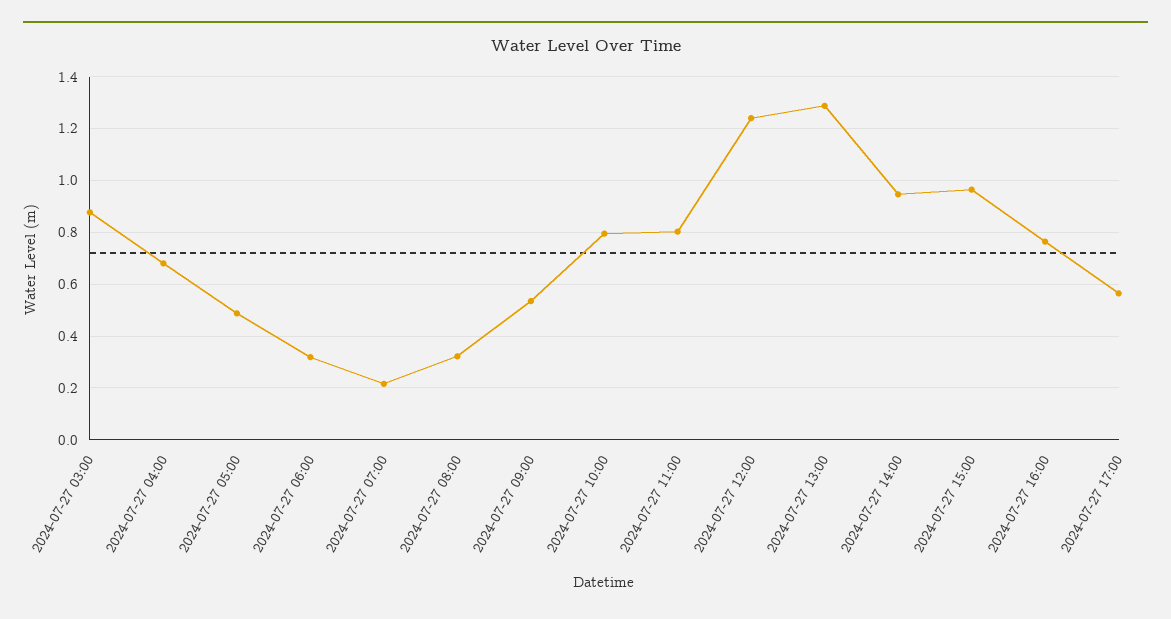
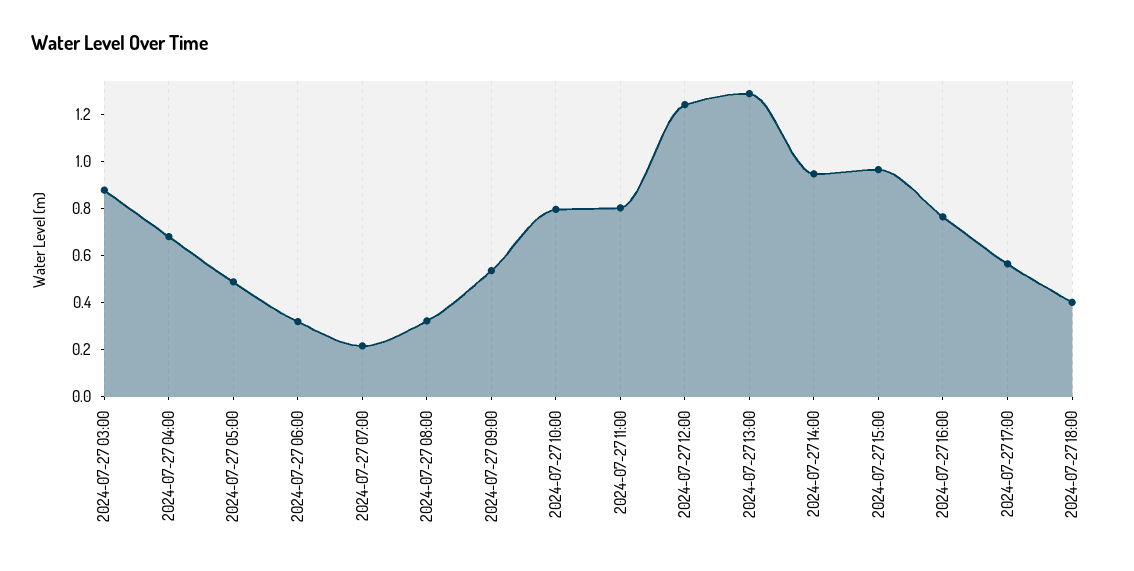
2024-07-27 18:00: none -> 0.4

